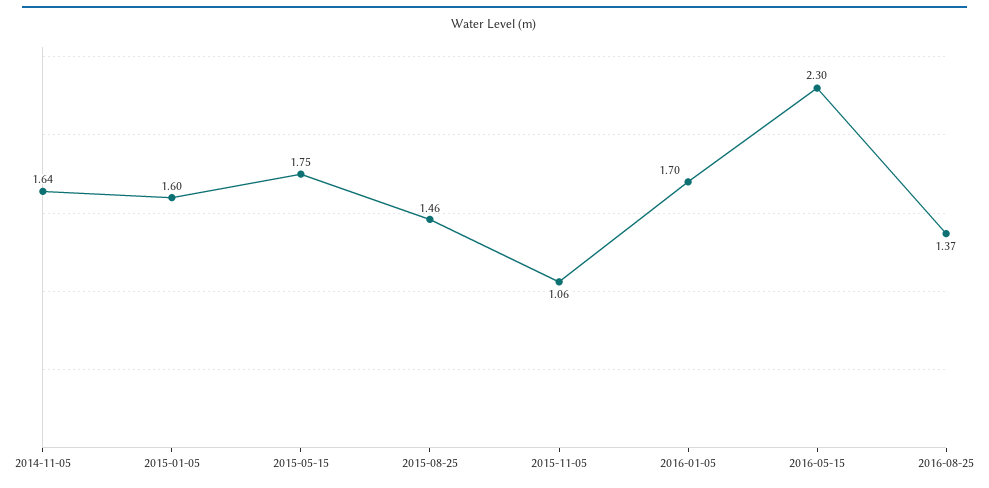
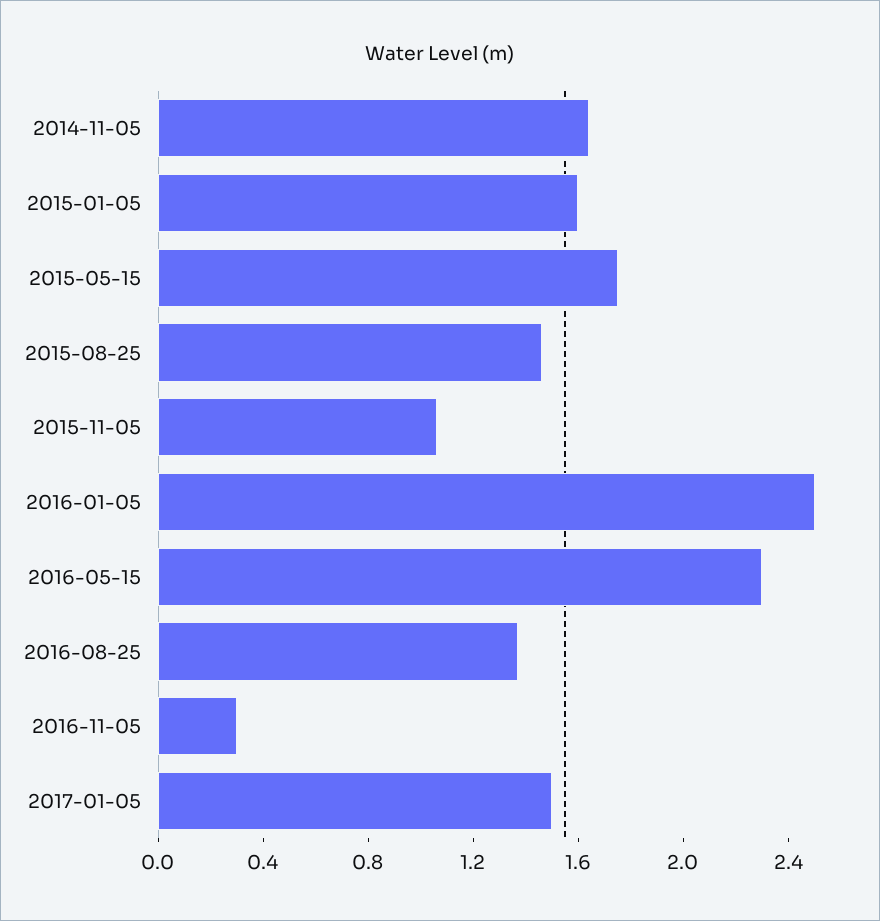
2016-01-05: 1.7 -> 2.5
2016-11-05: none -> 0.3
2017-01-05: none -> 1.5

